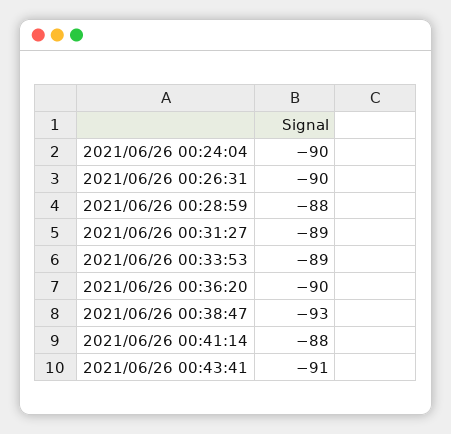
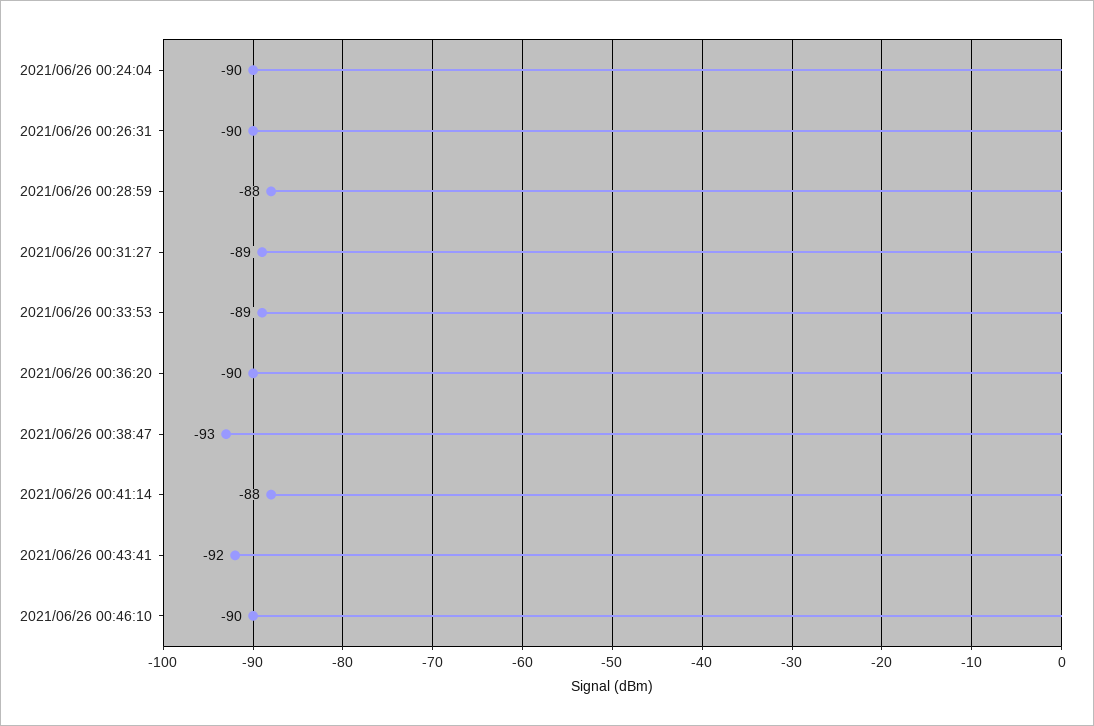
2021/06/26 00:43:41: -91 -> -92
2021/06/26 00:46:10: none -> -90

